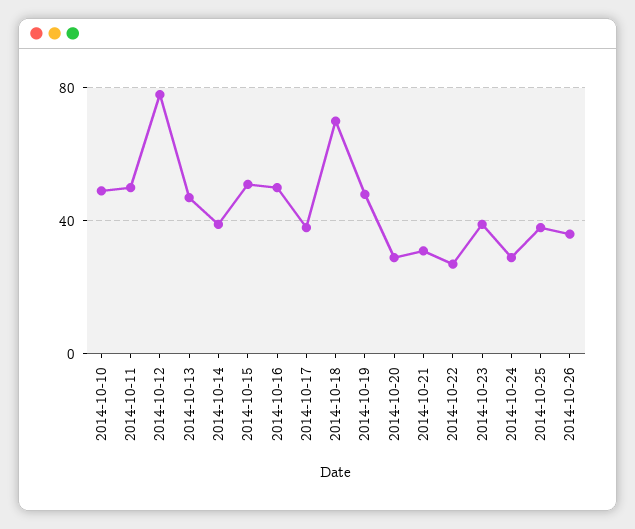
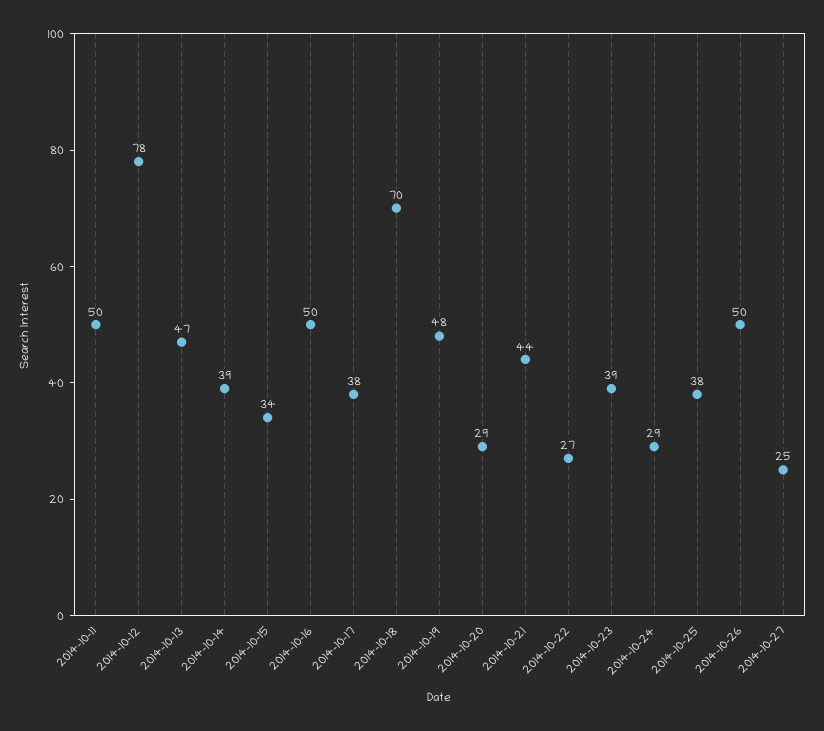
2014-10-10: 50 -> none
2014-10-15: 50 -> 34
2014-10-21: 30 -> 44
2014-10-26: 35 -> 50
2014-10-27: none -> 25

